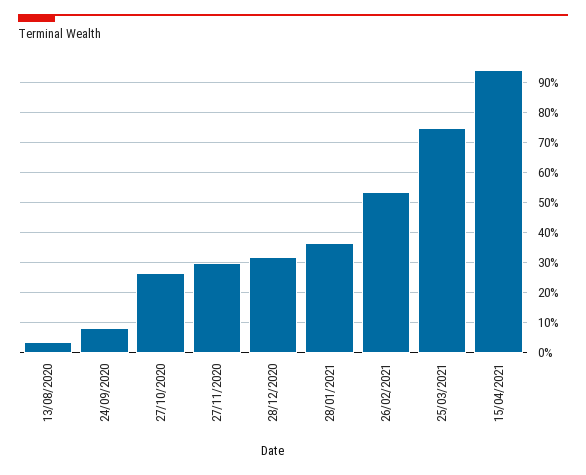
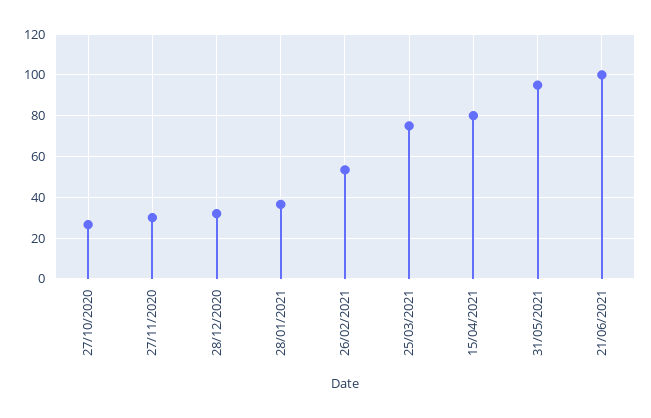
13/08/2020: 4 -> none
24/09/2020: 8 -> none
15/04/2021: 94 -> 80
31/05/2021: none -> 95
21/06/2021: none -> 100

